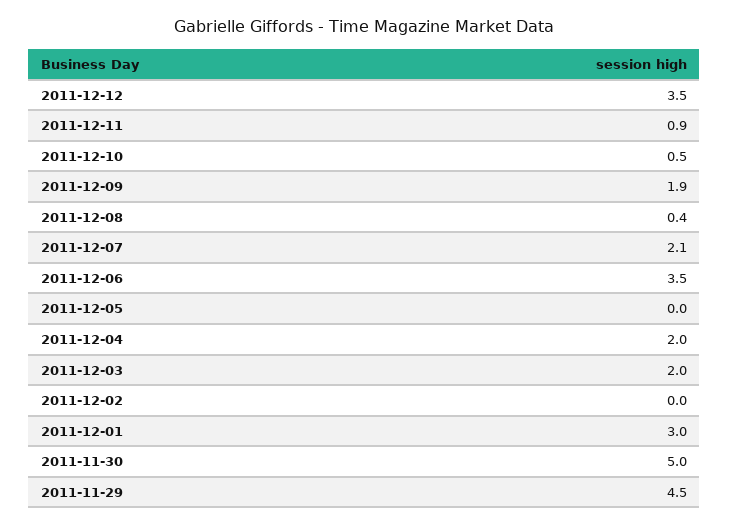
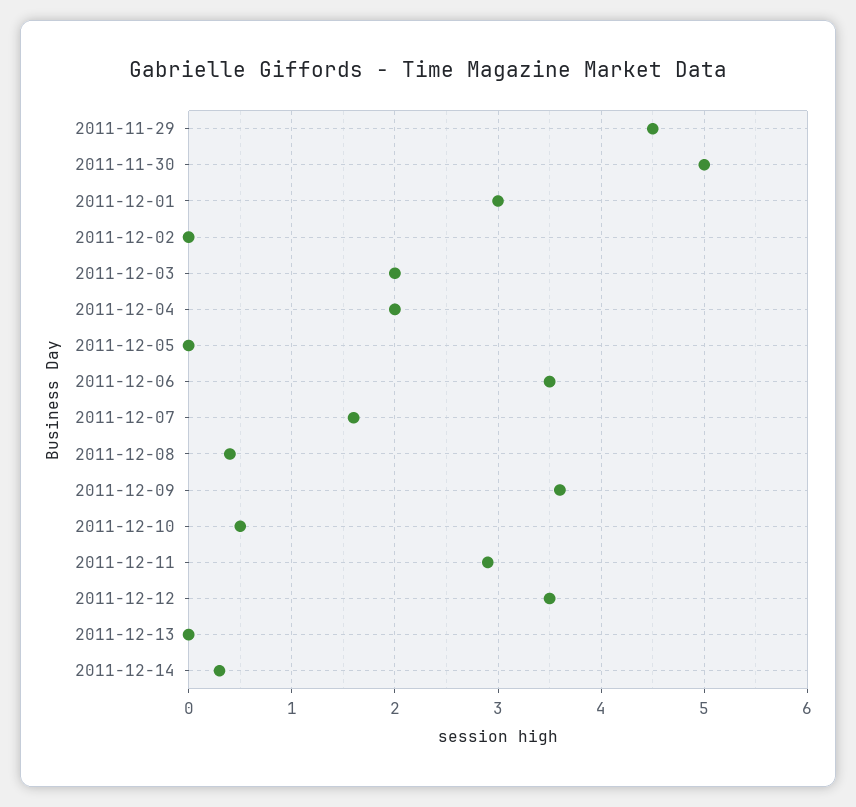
2011-12-11: 0.9 -> 2.9
2011-12-09: 1.9 -> 3.6
2011-12-07: 2.1 -> 1.6
2011-12-13: none -> 0
2011-12-14: none -> 0.3

